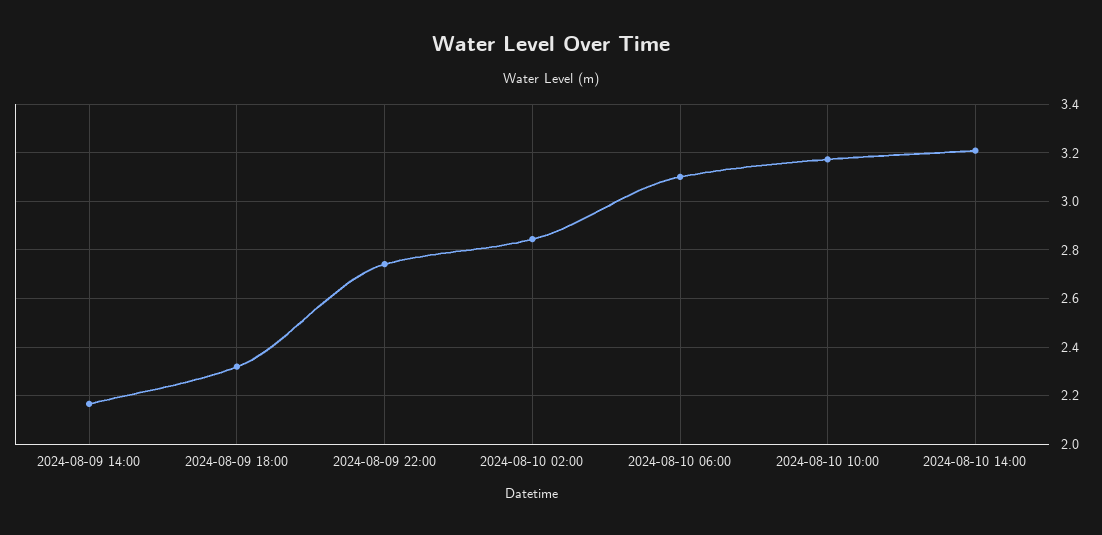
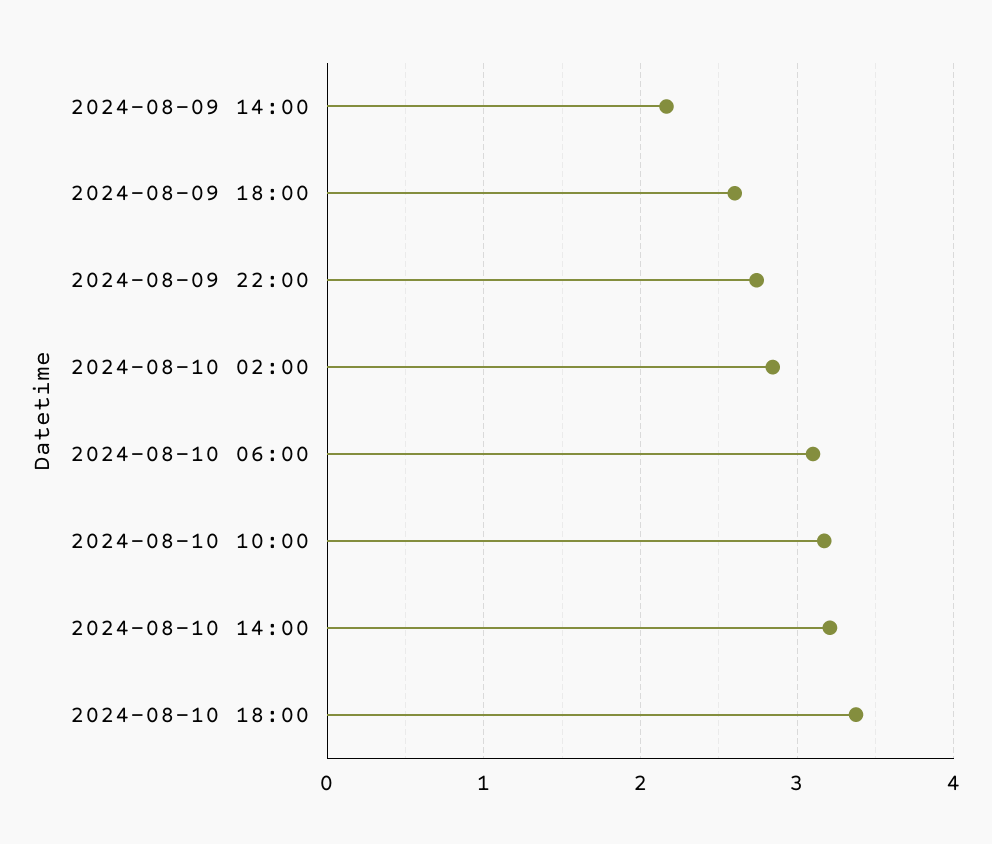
2024-08-09 18:00: 2.325 -> 2.6
2024-08-10 18:00: none -> 3.4

